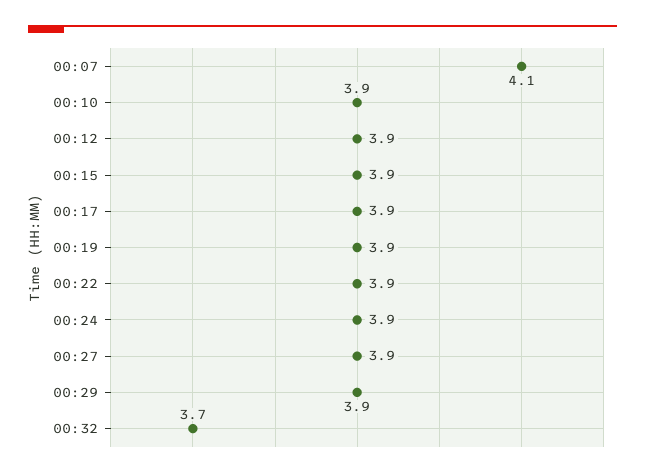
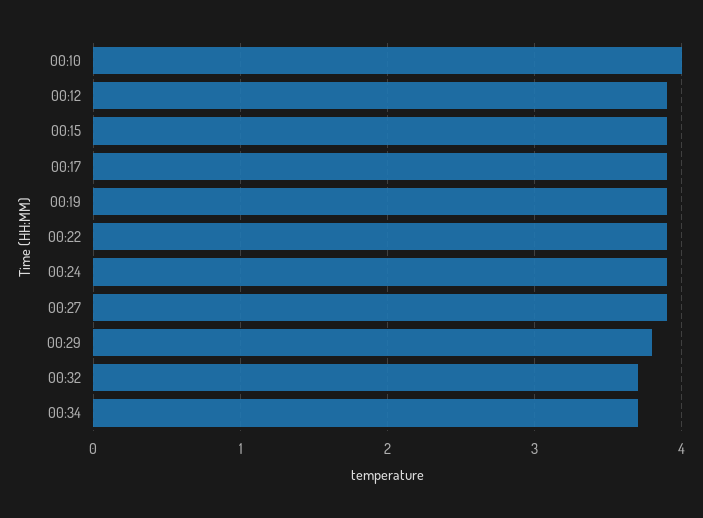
00:07: 4.1 -> none
00:10: 3.9 -> 4
00:29: 3.9 -> 3.8
00:34: none -> 3.7

